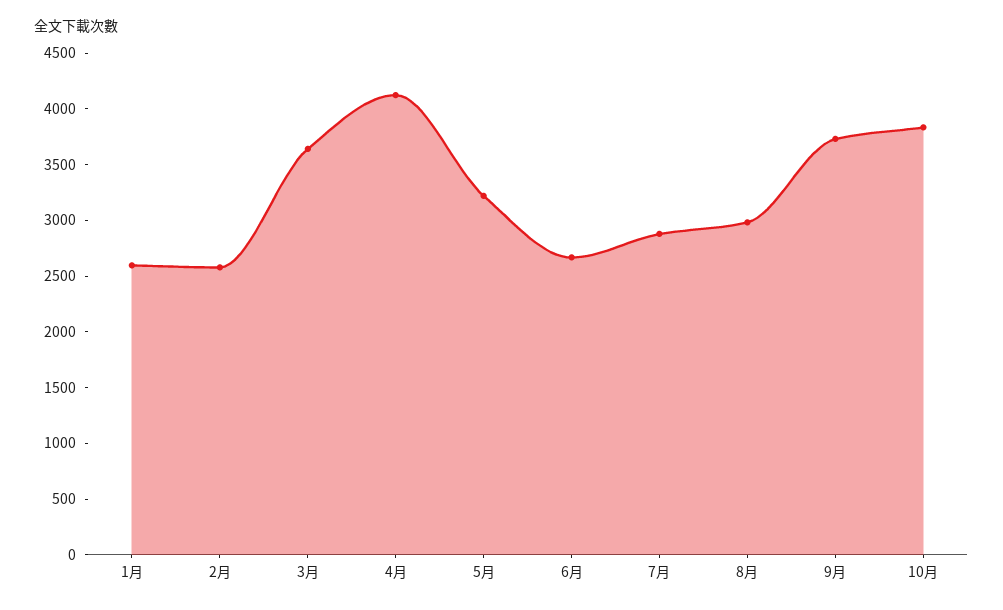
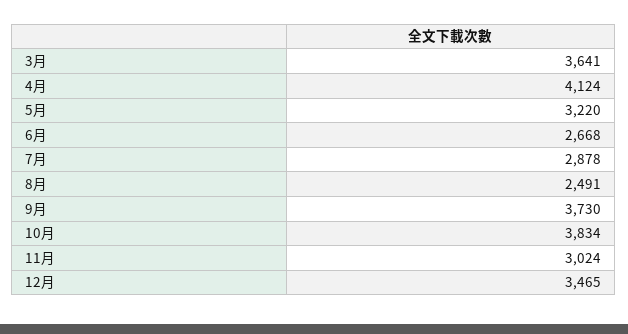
1月: 2600 -> none
2月: 2600 -> none
8月: 3000 -> 2491
11月: none -> 3024
12月: none -> 3465

